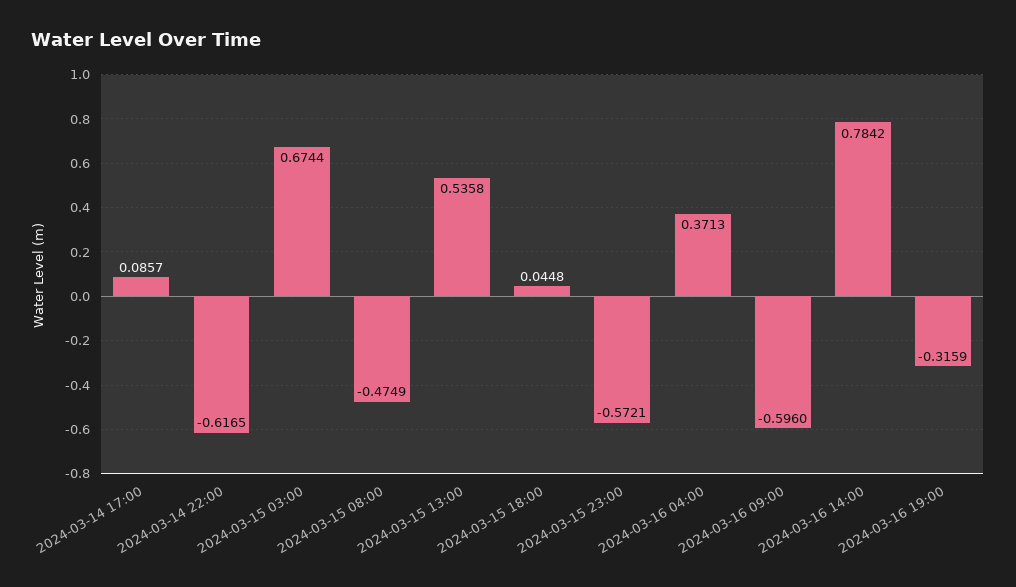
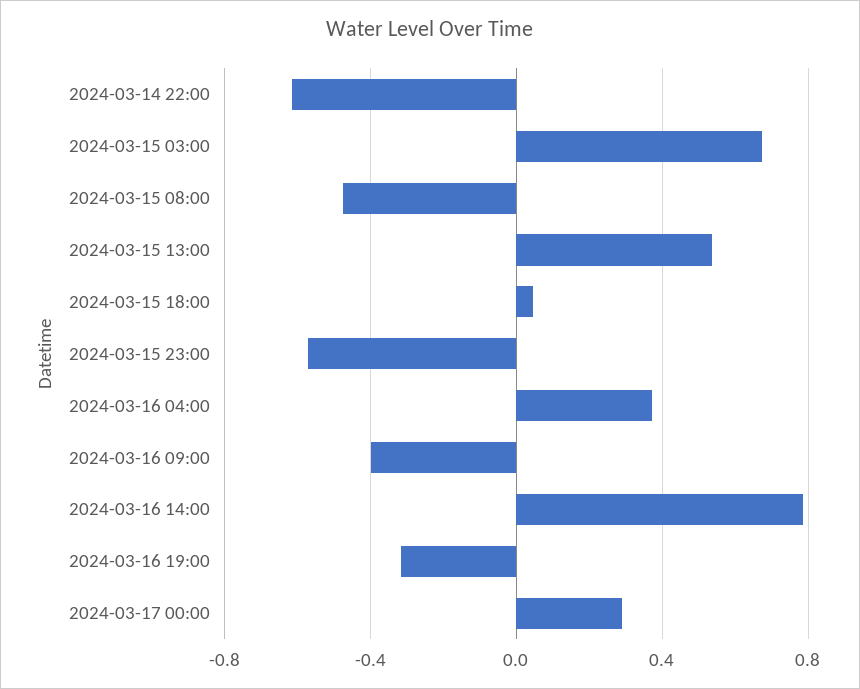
2024-03-14 17:00: 0.0857 -> none
2024-03-16 09:00: -0.596 -> -0.4
2024-03-17 00:00: none -> 0.3

